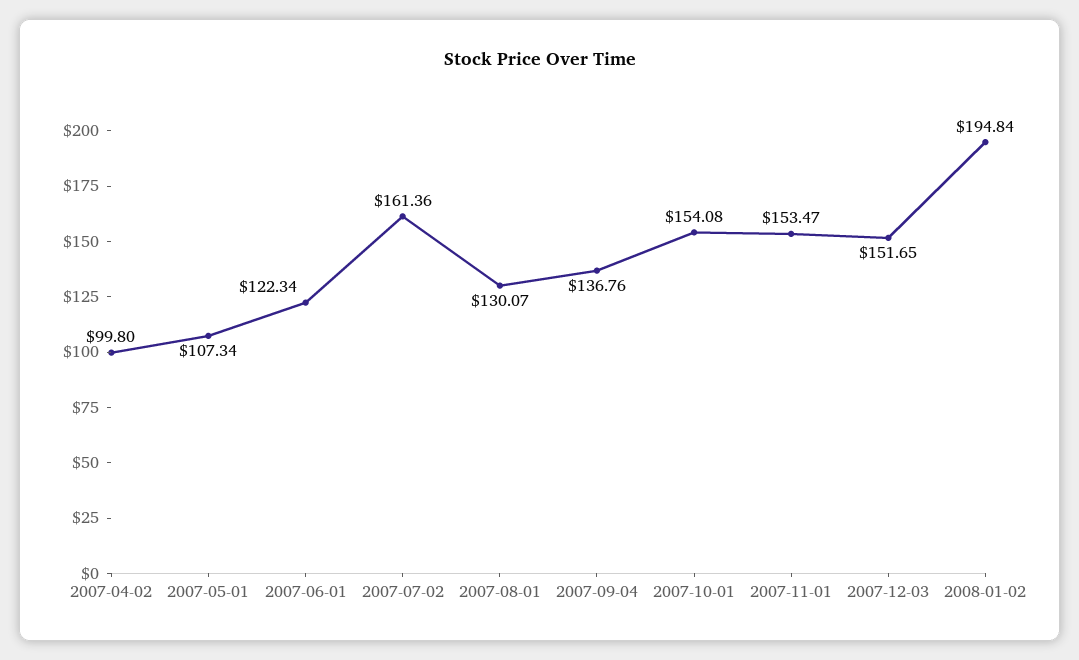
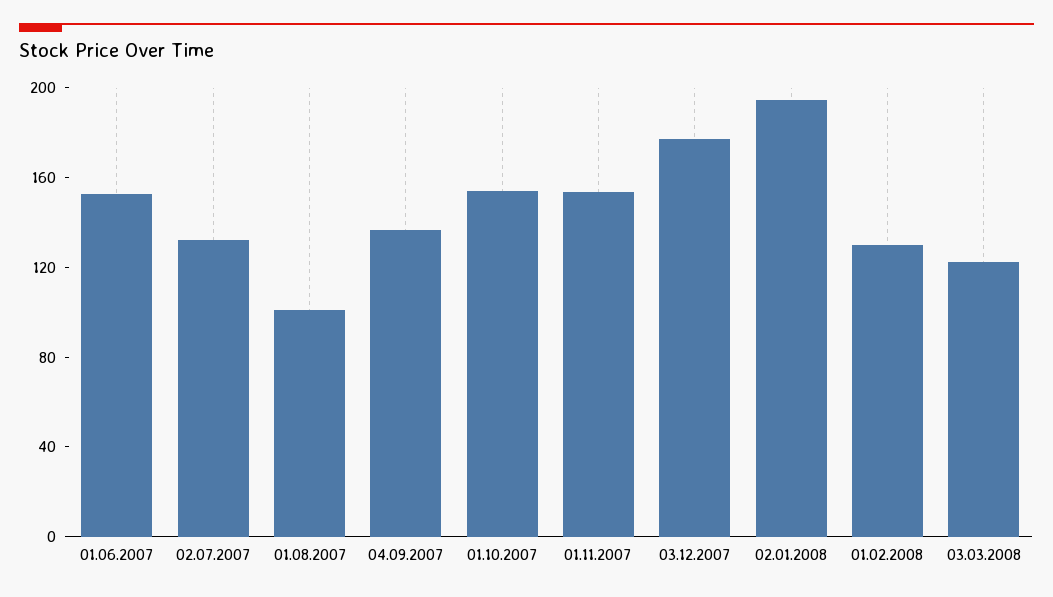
2007-04-02: 99.8 -> none
2007-05-01: 107.34 -> none
2007-06-01: 122.34 -> 150
2007-07-02: 161.36 -> 130
2007-08-01: 130.07 -> 100
2007-12-03: 151.65 -> 180
01.02.2008: none -> 130
03.03.2008: none -> 120

